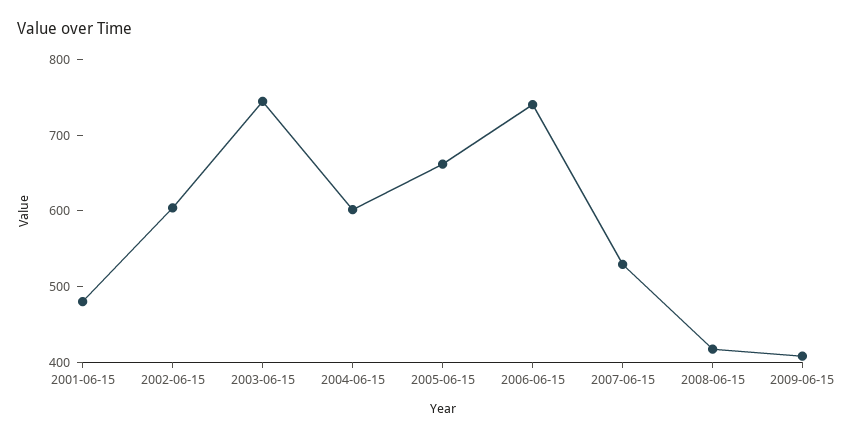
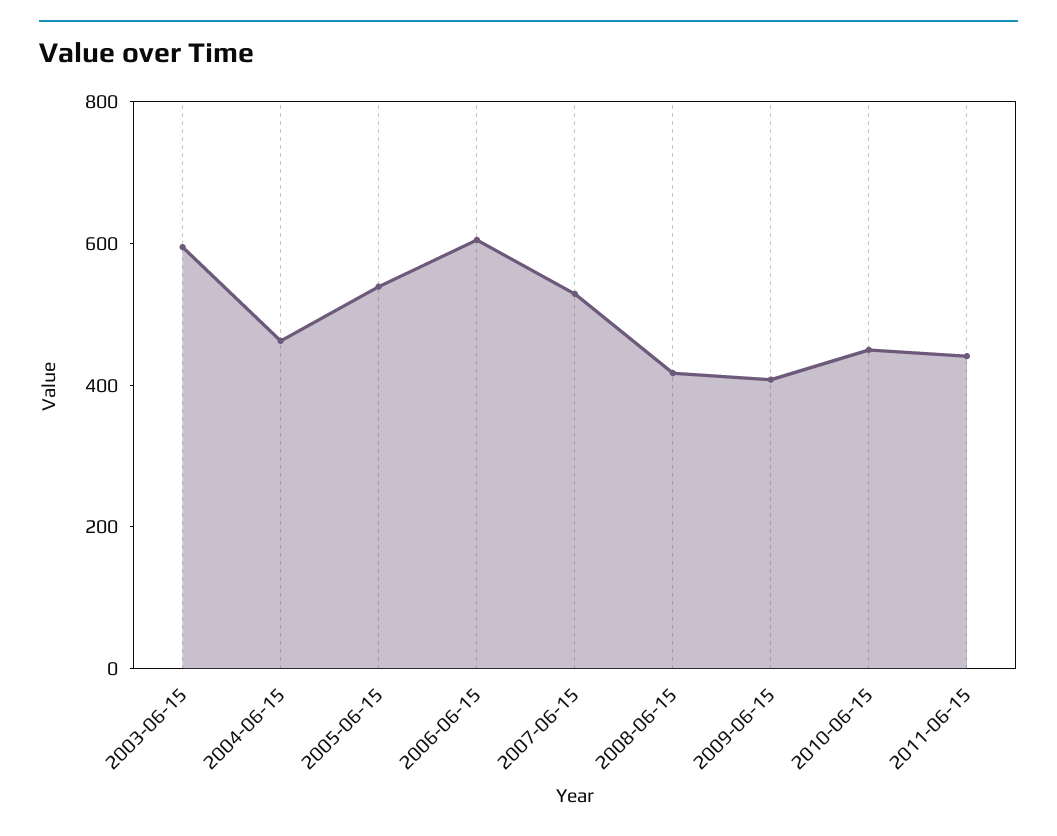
2001-06-15: 480 -> none
2002-06-15: 600 -> none
2003-06-15: 740 -> 600
2004-06-15: 600 -> 450
2005-06-15: 660 -> 550
2006-06-15: 740 -> 600
2010-06-15: none -> 450
2011-06-15: none -> 450

